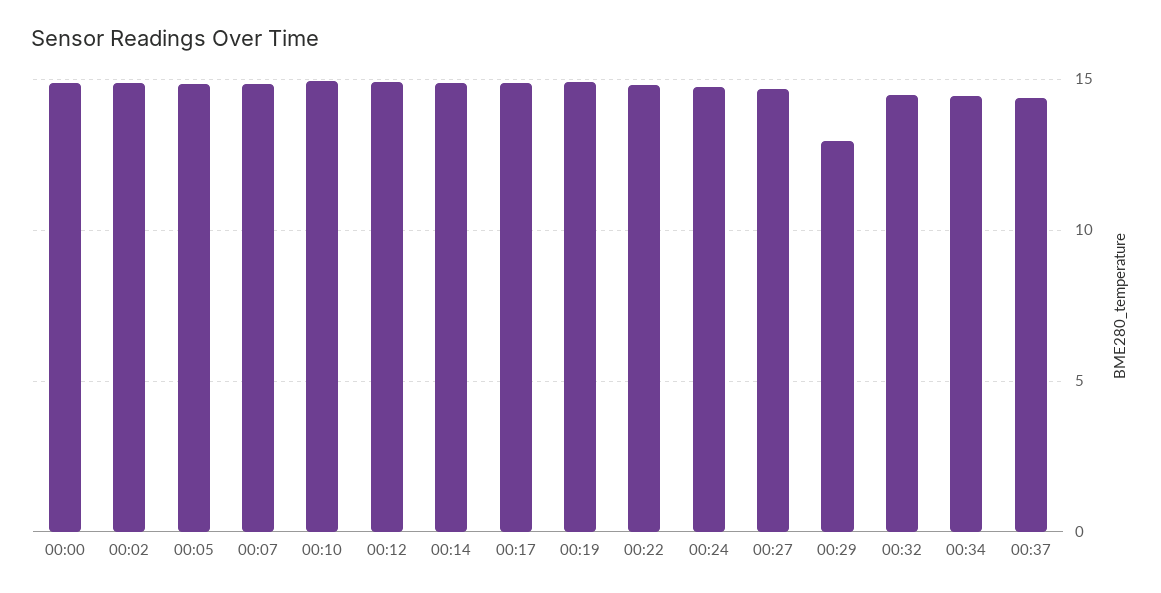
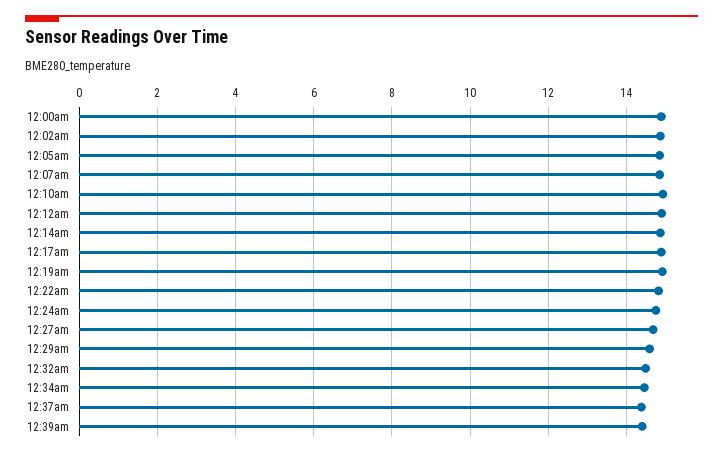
00:29: 13 -> 14.6
12:39am: none -> 14.4

